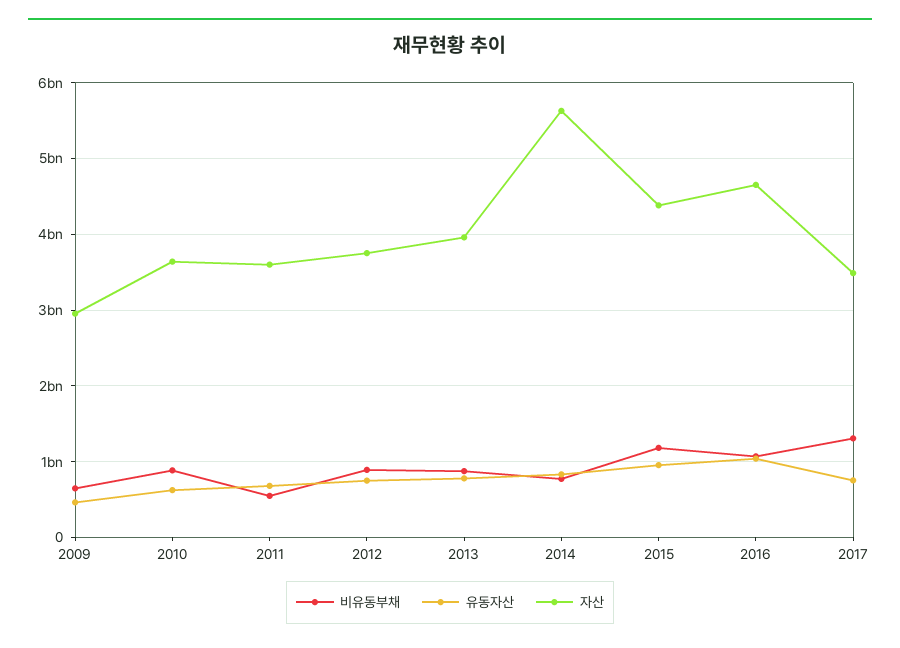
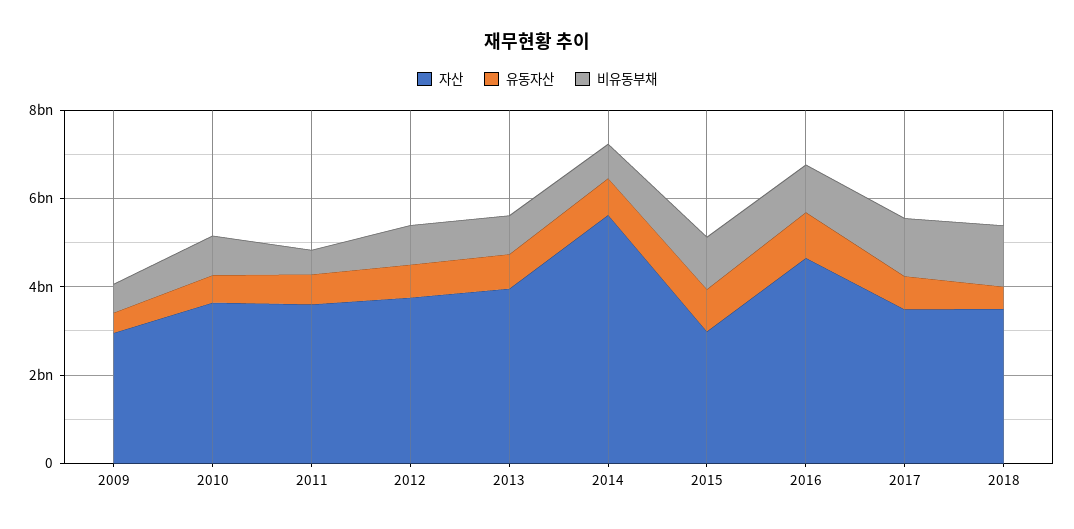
자산, 2015: 4400000000 -> 3000000000
자산, 2018: none -> 3500000000
유동자산, 2018: none -> 500000000
비유동부채, 2018: none -> 1500000000

